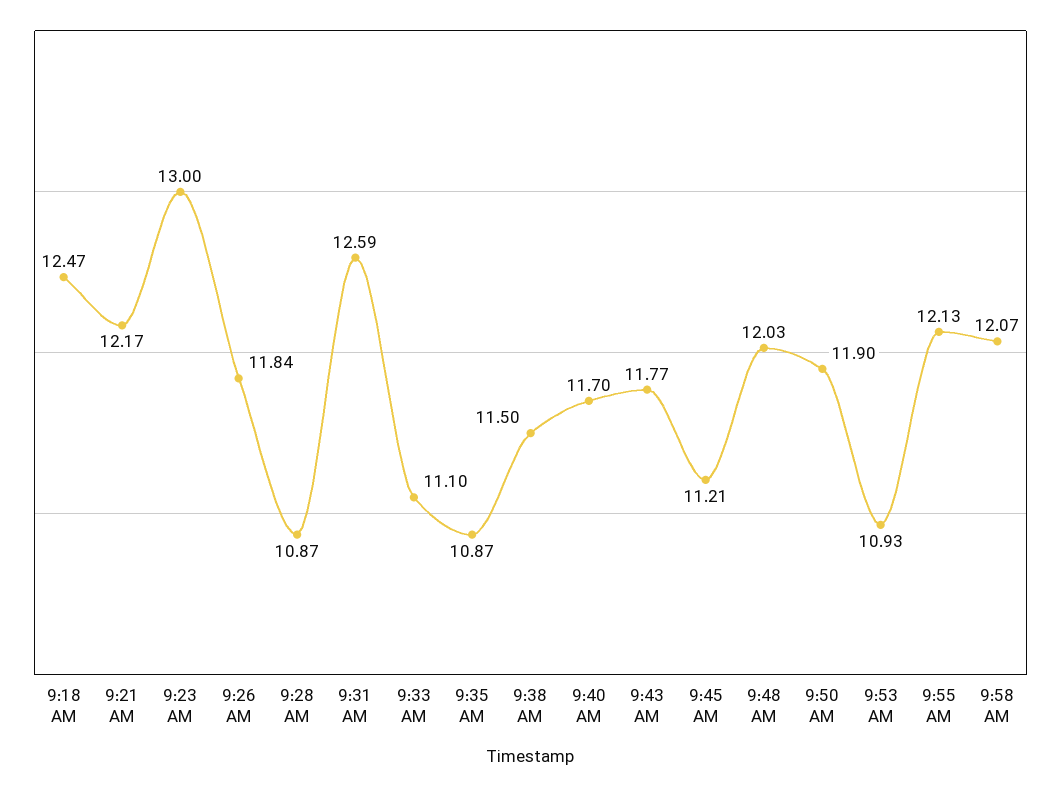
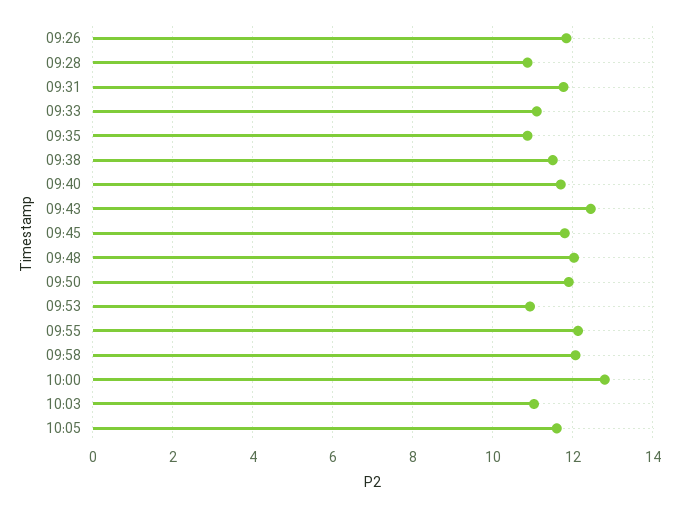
9:18 AM: 12.47 -> none
9:21 AM: 12.17 -> none
9:23 AM: 13 -> none
9:31 AM: 12.59 -> 11.8
9:43 AM: 11.77 -> 12.4
9:45 AM: 11.21 -> 11.8
10:00: none -> 12.8
10:03: none -> 11
10:05: none -> 11.6

